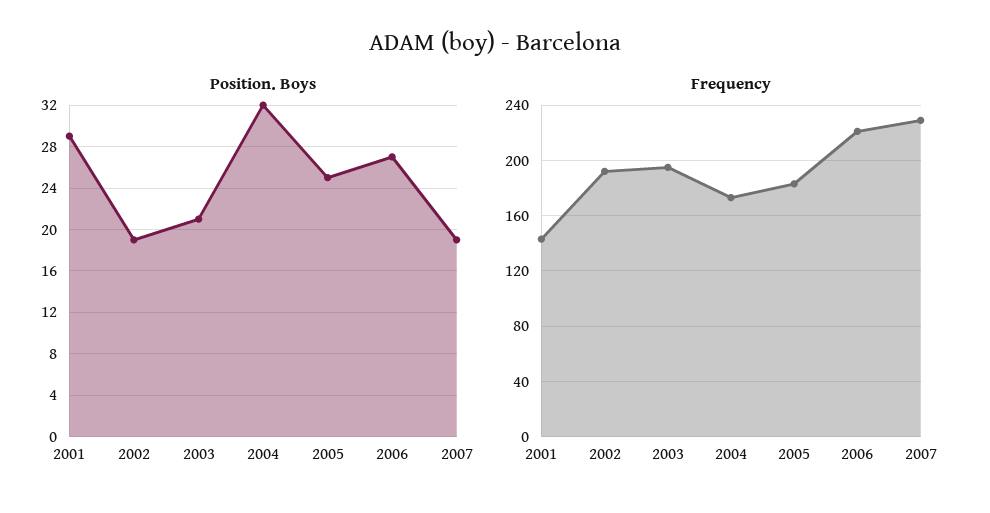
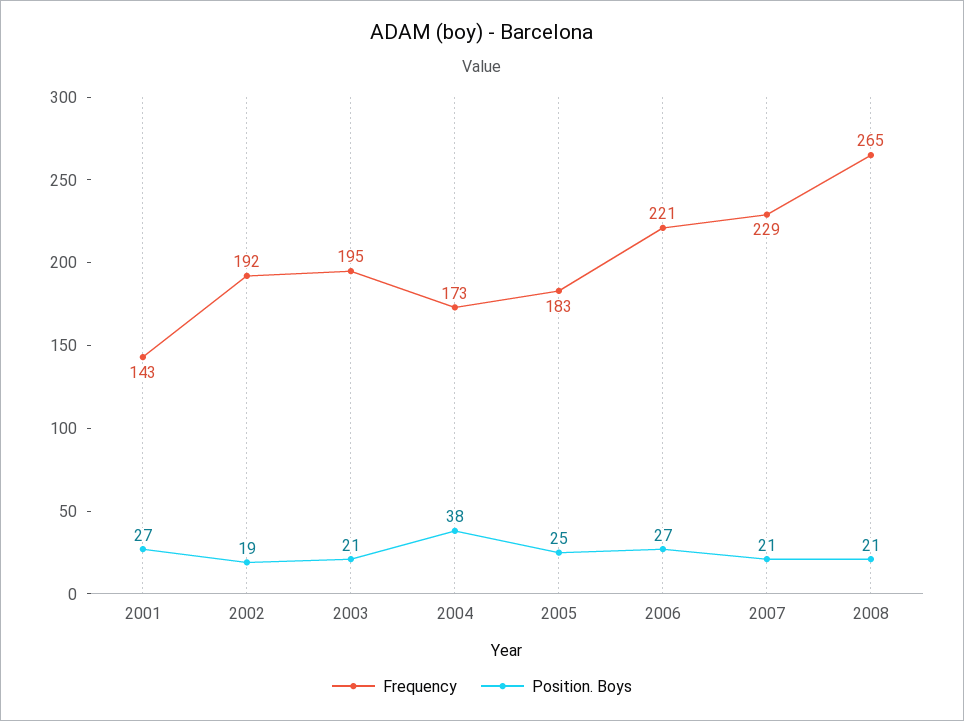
Position. Boys, 2001: 29 -> 27
Position. Boys, 2004: 32 -> 38
Position. Boys, 2007: 19 -> 21
Frequency, 2008: none -> 265
Position. Boys, 2008: none -> 21

